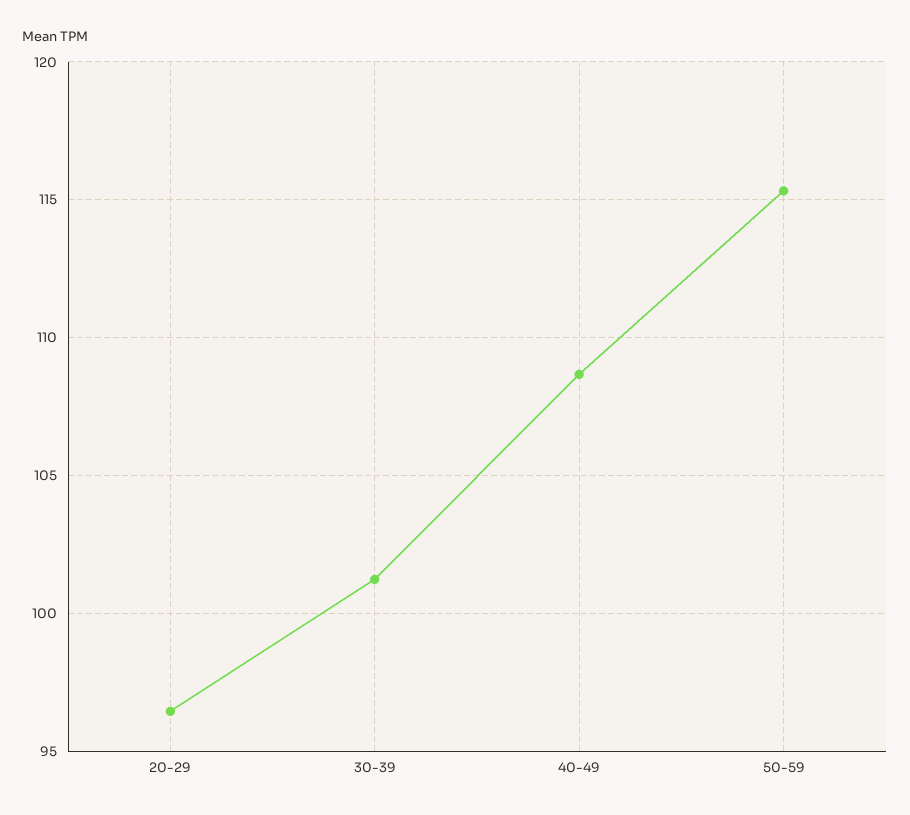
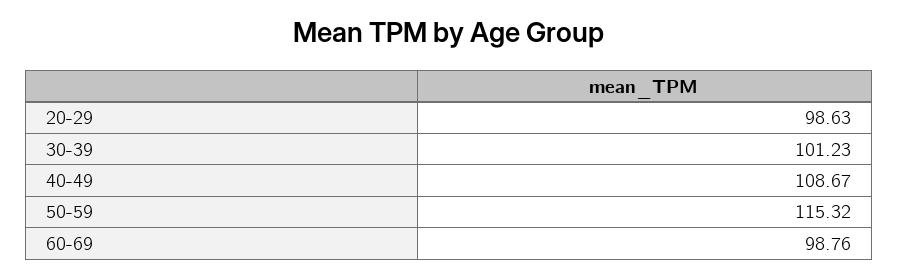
20-29: 96.5 -> 98.63
60-69: none -> 98.76

